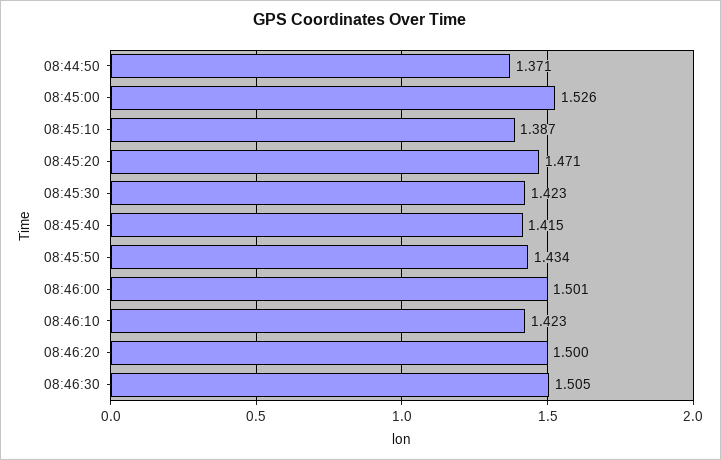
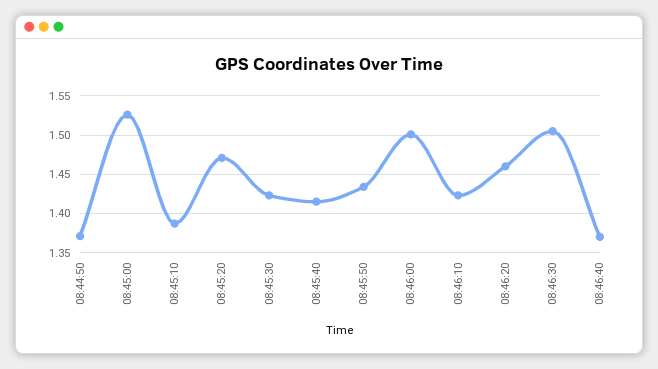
08:46:20: 1.5 -> 1.46
08:46:40: none -> 1.37

